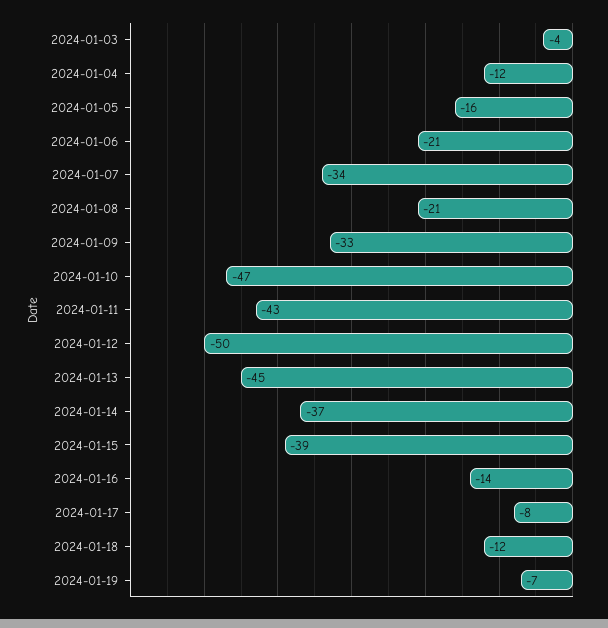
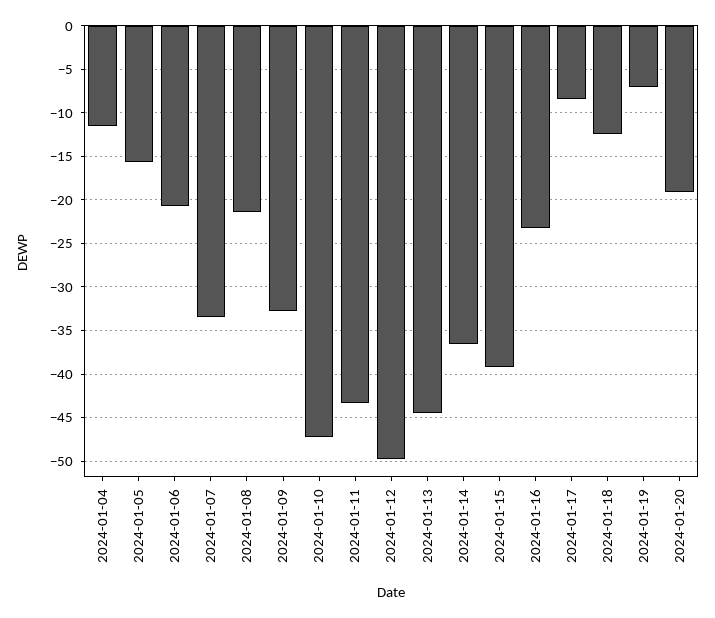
2024-01-03: -4 -> none
2024-01-16: -14 -> -23
2024-01-20: none -> -19

